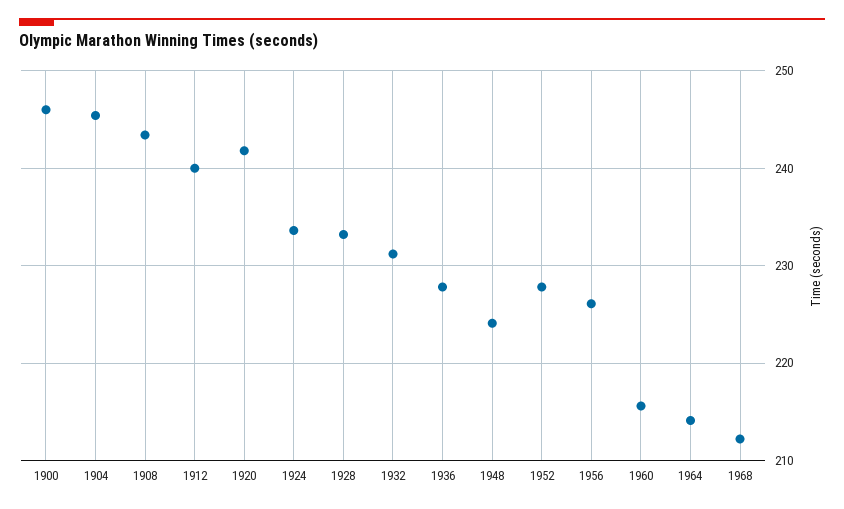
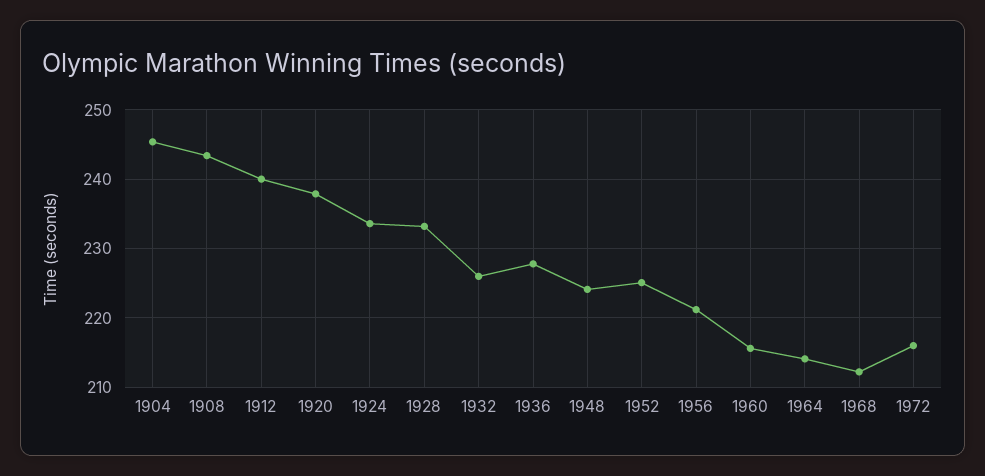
1900: 246 -> none
1920: 242 -> 238
1932: 231 -> 226
1952: 228 -> 225
1956: 226 -> 221
1972: none -> 216

